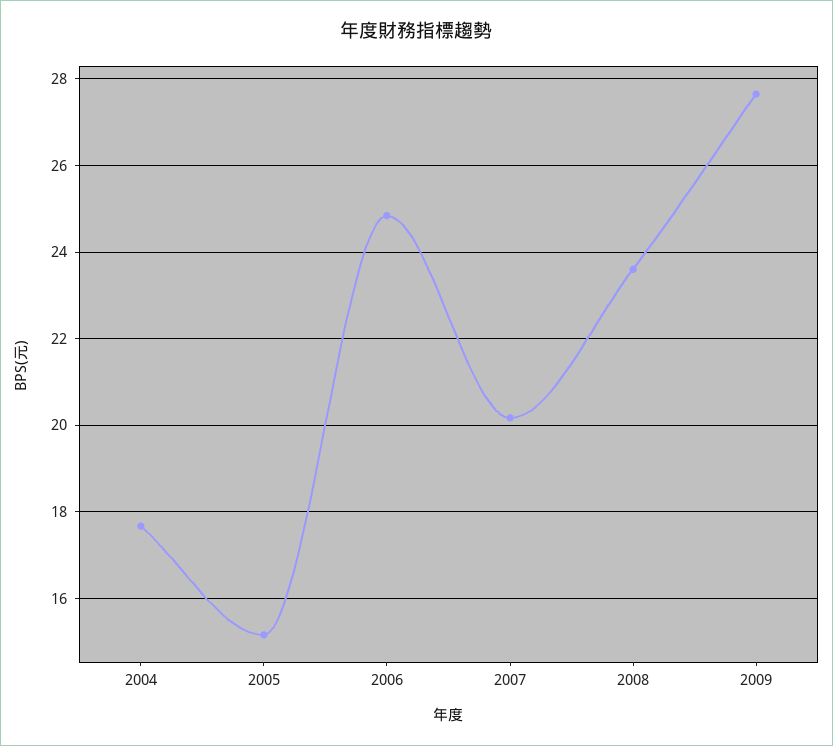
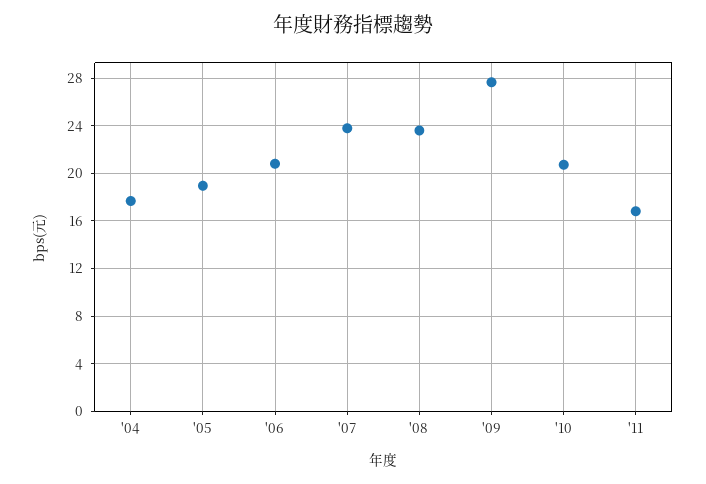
2005: 15.2 -> 19
2006: 24.8 -> 21
2007: 20.2 -> 24
'10: none -> 21
'11: none -> 17

